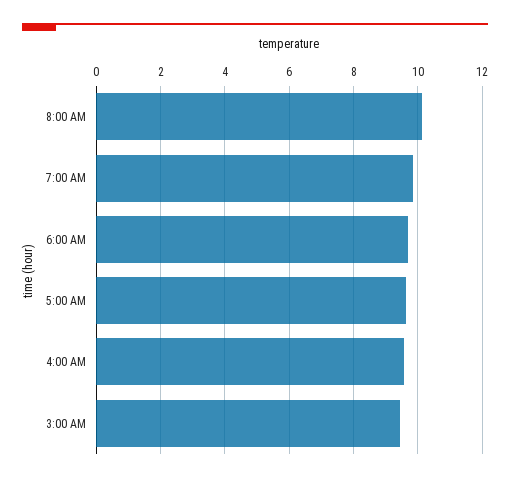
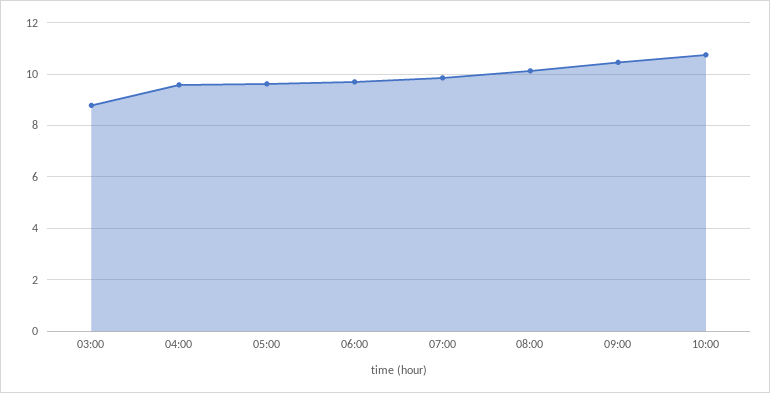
3:00 AM: 9.4 -> 8.75
09:00: none -> 10.5
10:00: none -> 10.75

